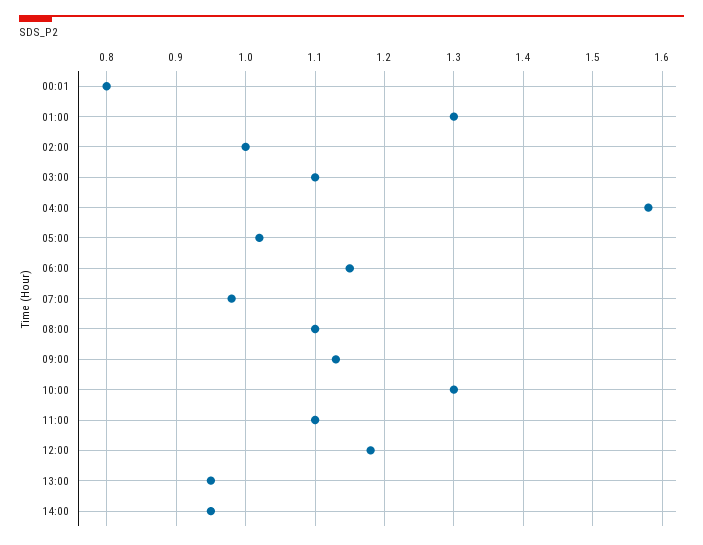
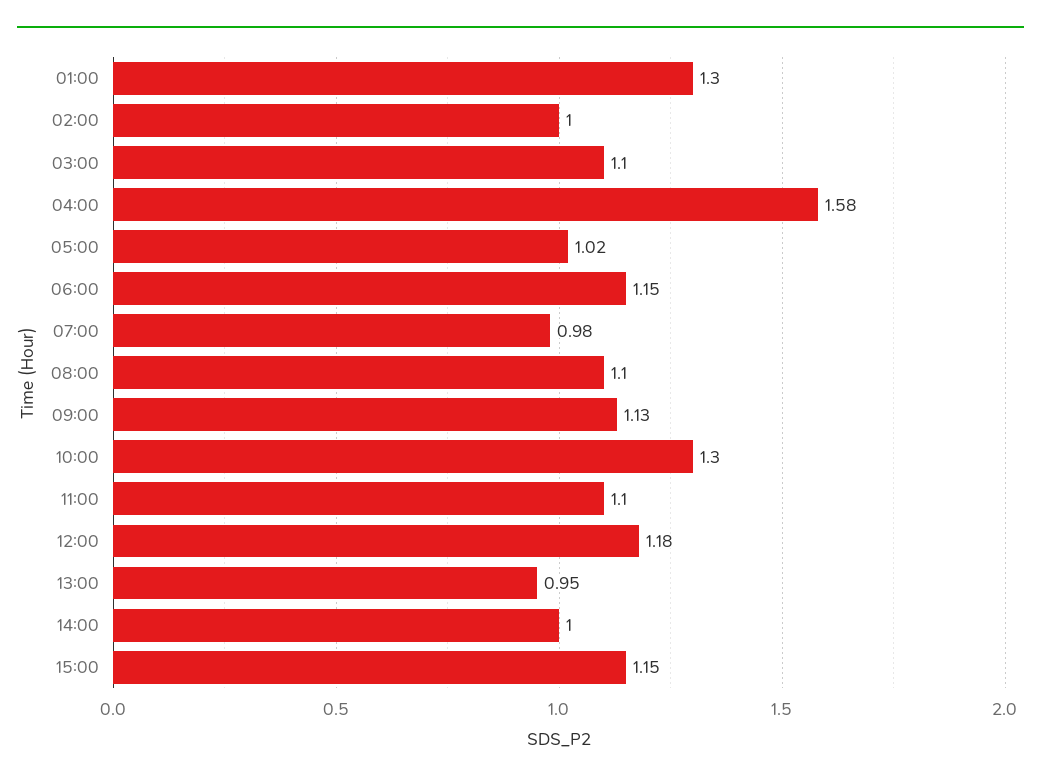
00:01: 0.8 -> none
14:00: 0.95 -> 1
15:00: none -> 1.15

